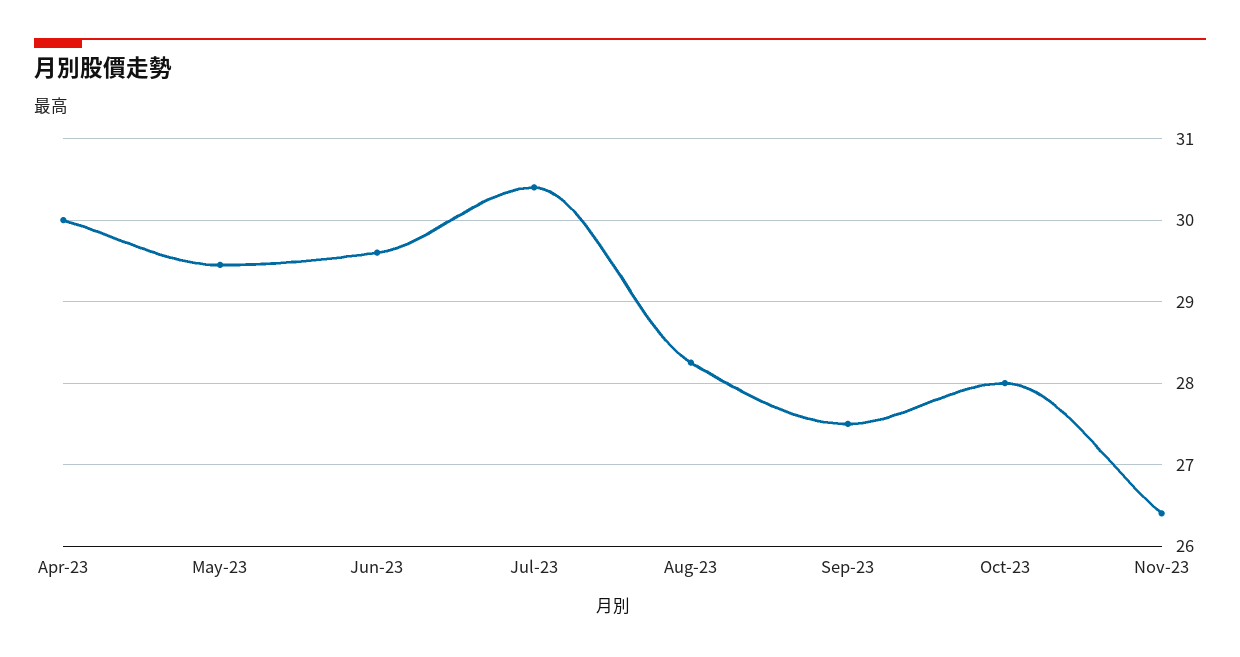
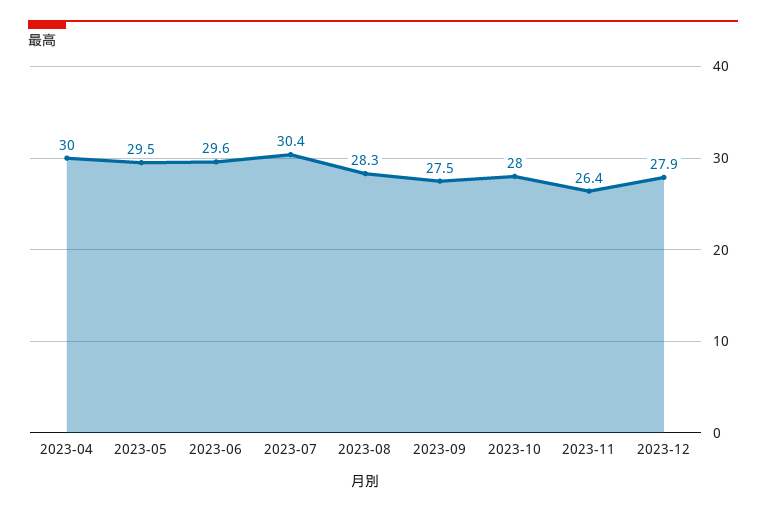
2023-12: none -> 27.9

